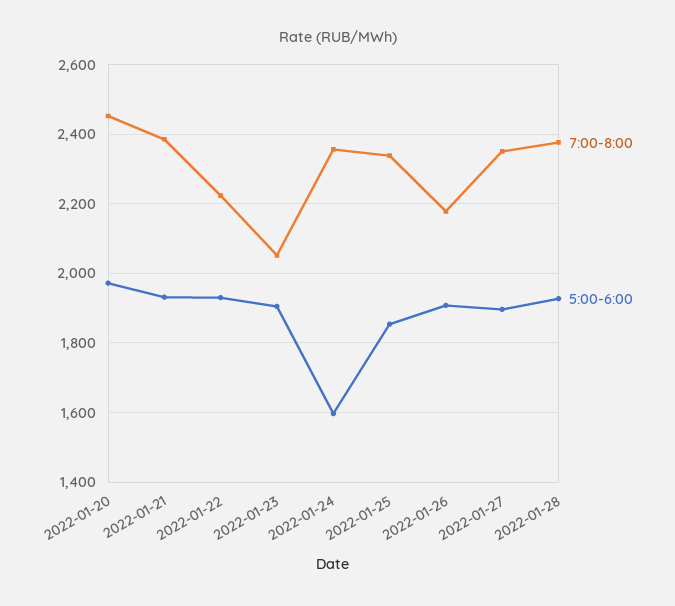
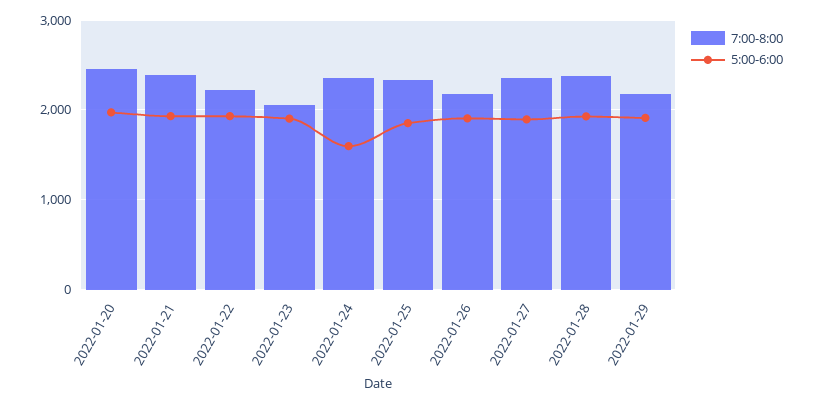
7:00-8:00, 2022-01-29: none -> 2200
5:00-6:00, 2022-01-29: none -> 1900

